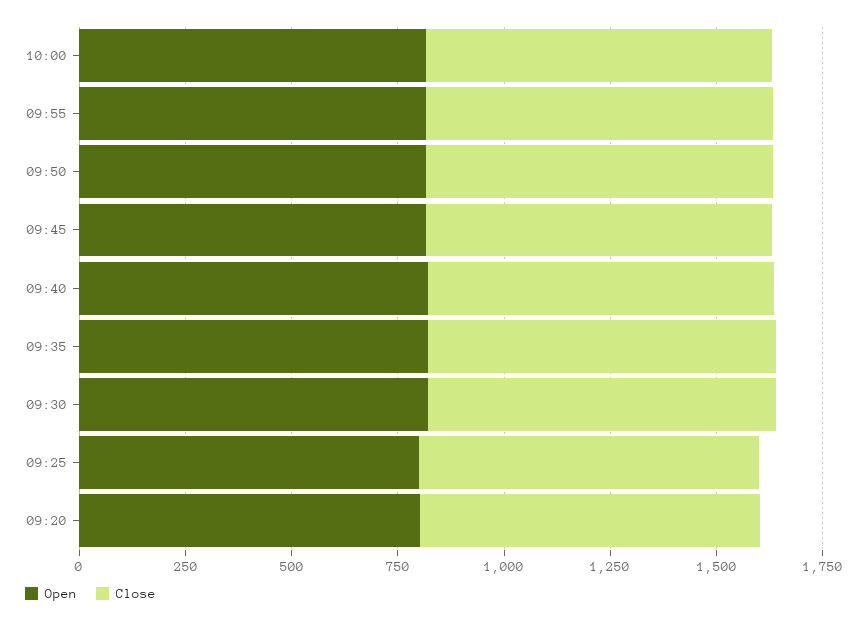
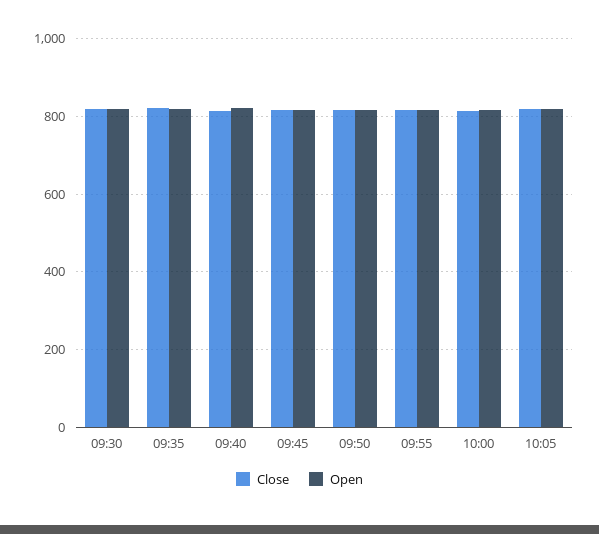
Open, 09:25: 800 -> none
Close, 09:25: 800 -> none
Open, 09:20: 800 -> none
Close, 09:20: 800 -> none
Close, 10:05: none -> 820
Open, 10:05: none -> 820

